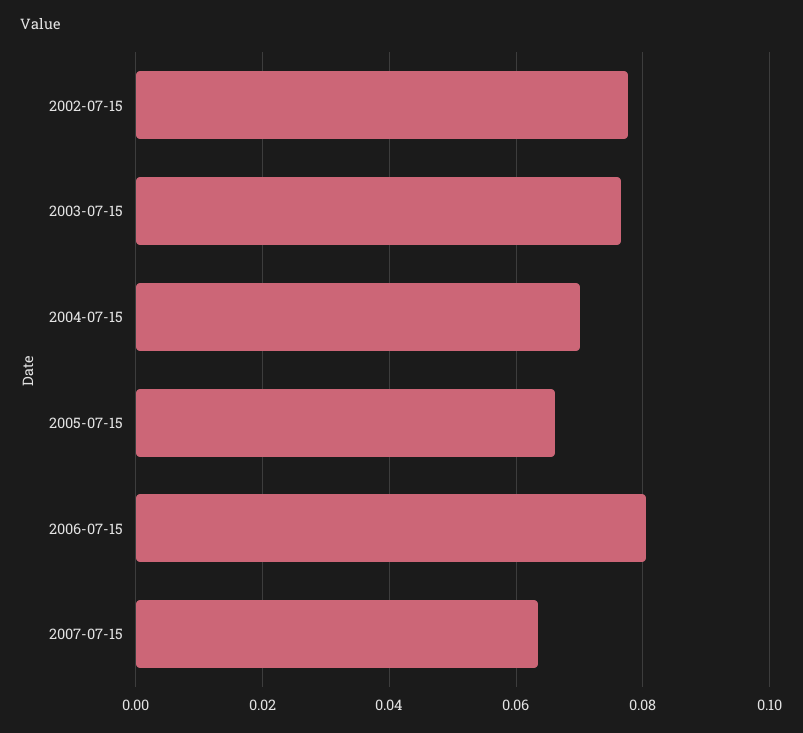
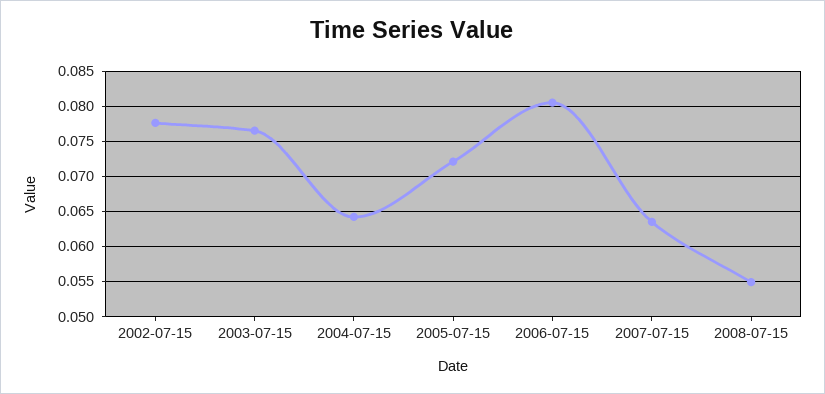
2004-07-15: 0.07 -> 0.064
2005-07-15: 0.066 -> 0.072
2008-07-15: none -> 0.055

